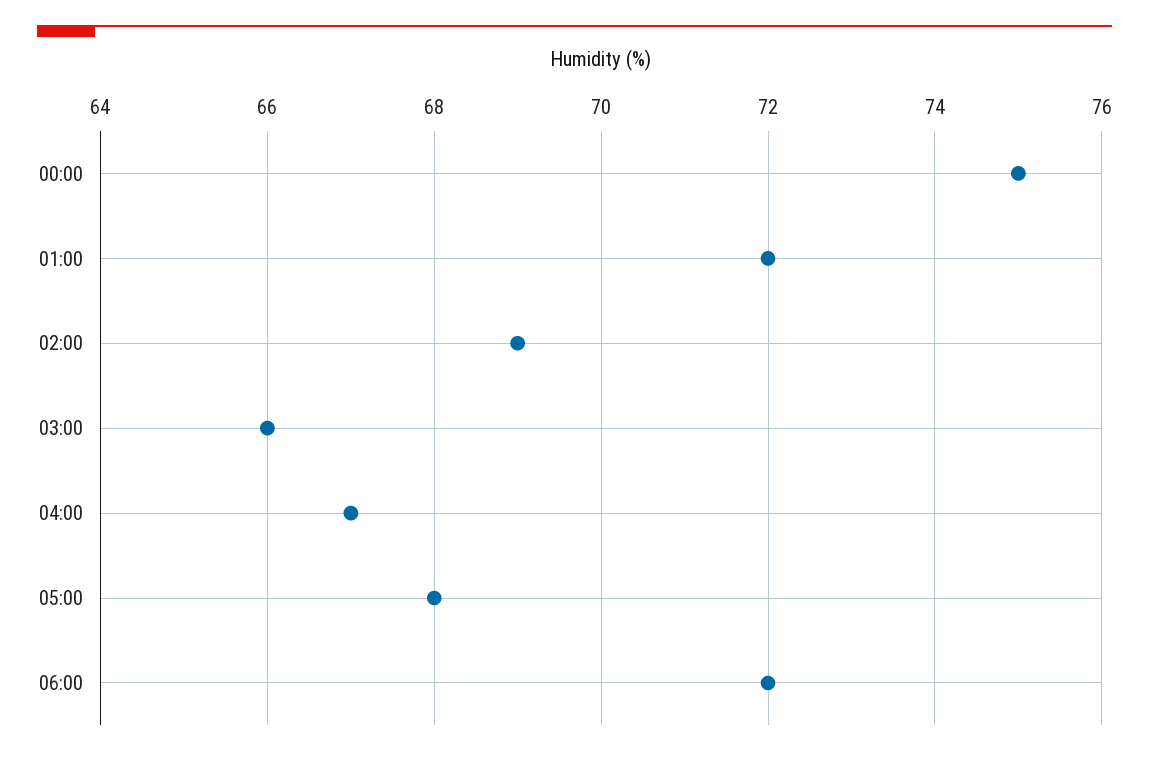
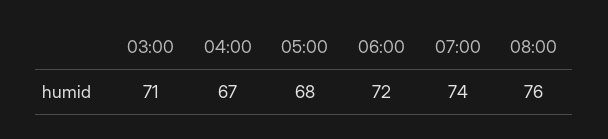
00:00: 75 -> none
01:00: 72 -> none
02:00: 69 -> none
03:00: 66 -> 71
07:00: none -> 74
08:00: none -> 76

